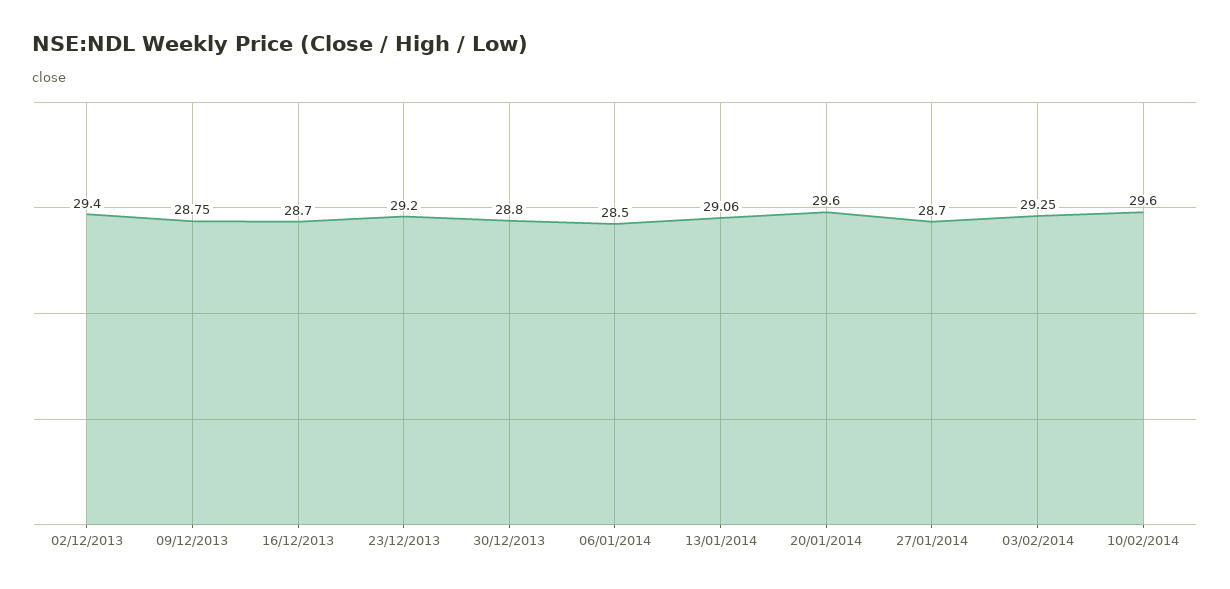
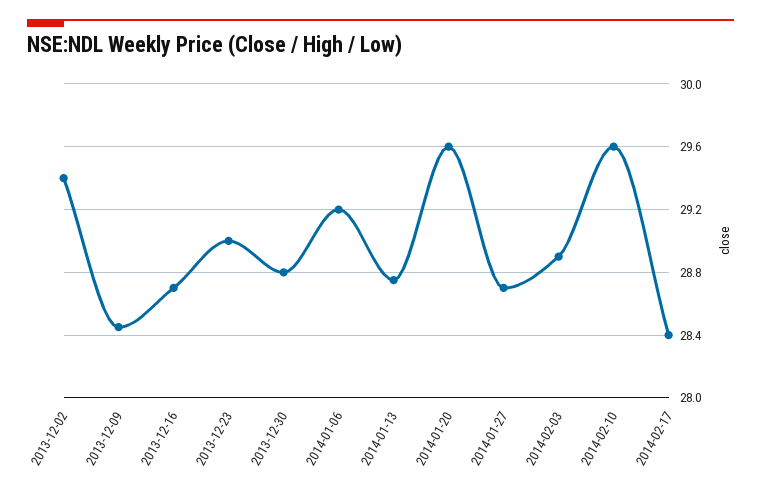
09/12/2013: 28.75 -> 28.45
23/12/2013: 29.2 -> 29
06/01/2014: 28.5 -> 29.2
13/01/2014: 29.06 -> 28.75
03/02/2014: 29.25 -> 28.9
2014-02-17: none -> 28.4

